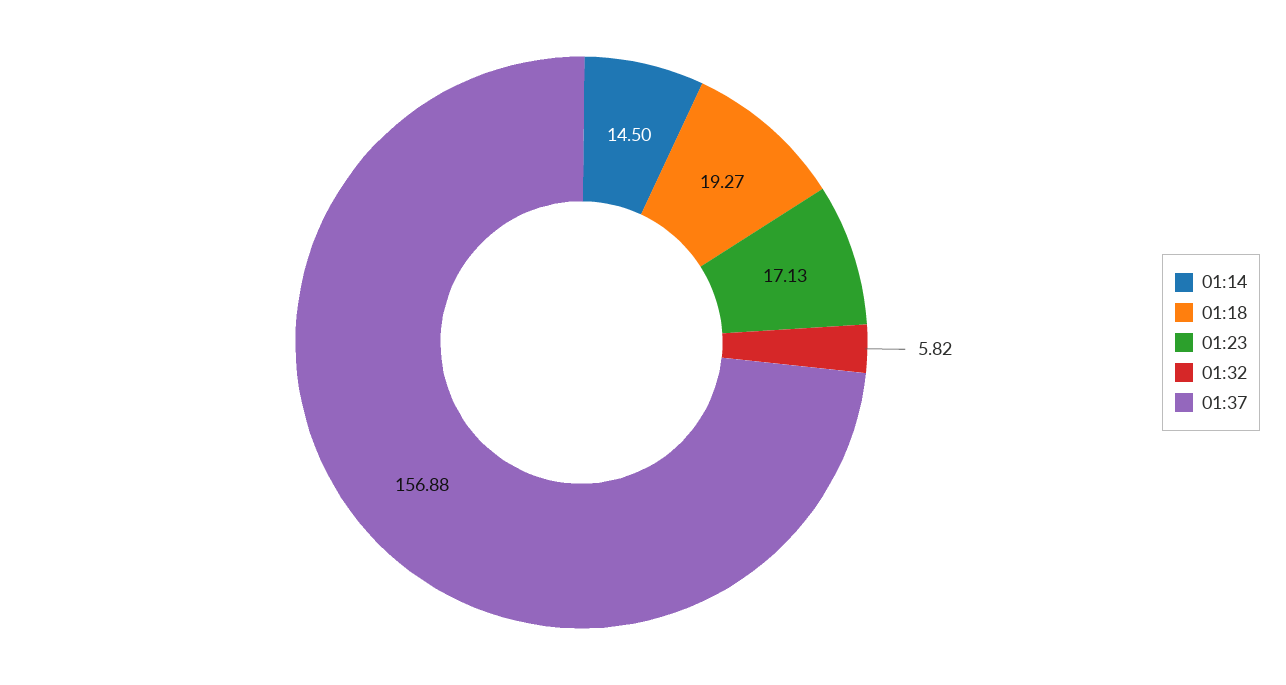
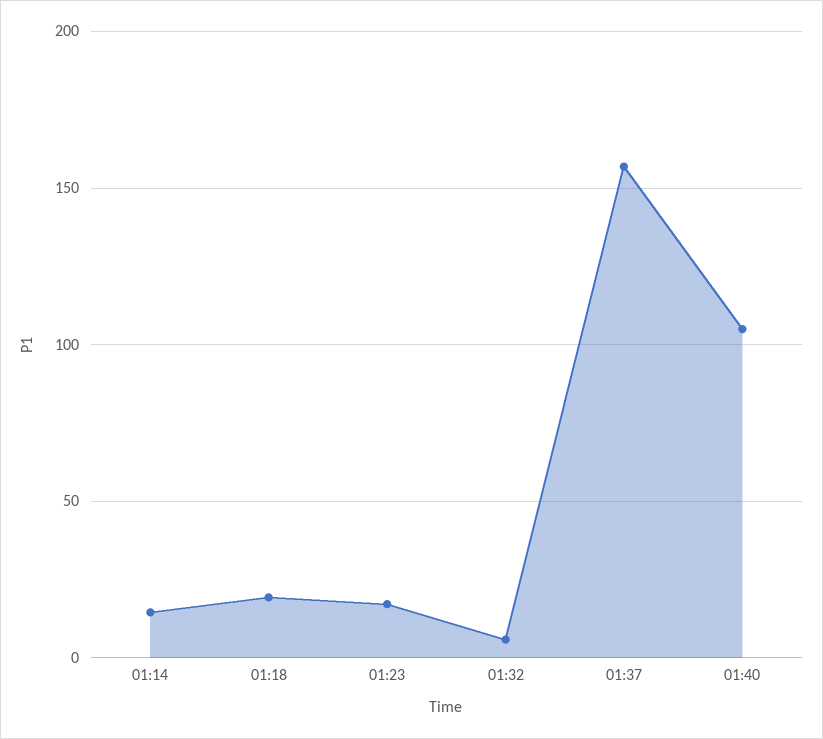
01:40: none -> 105

